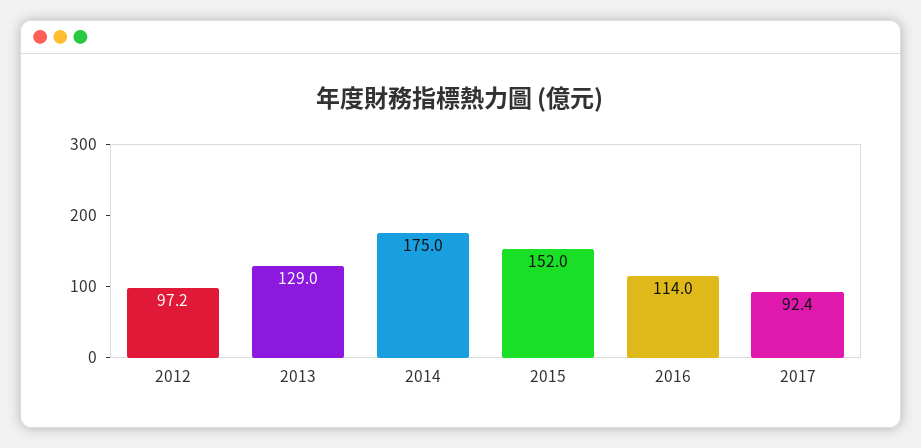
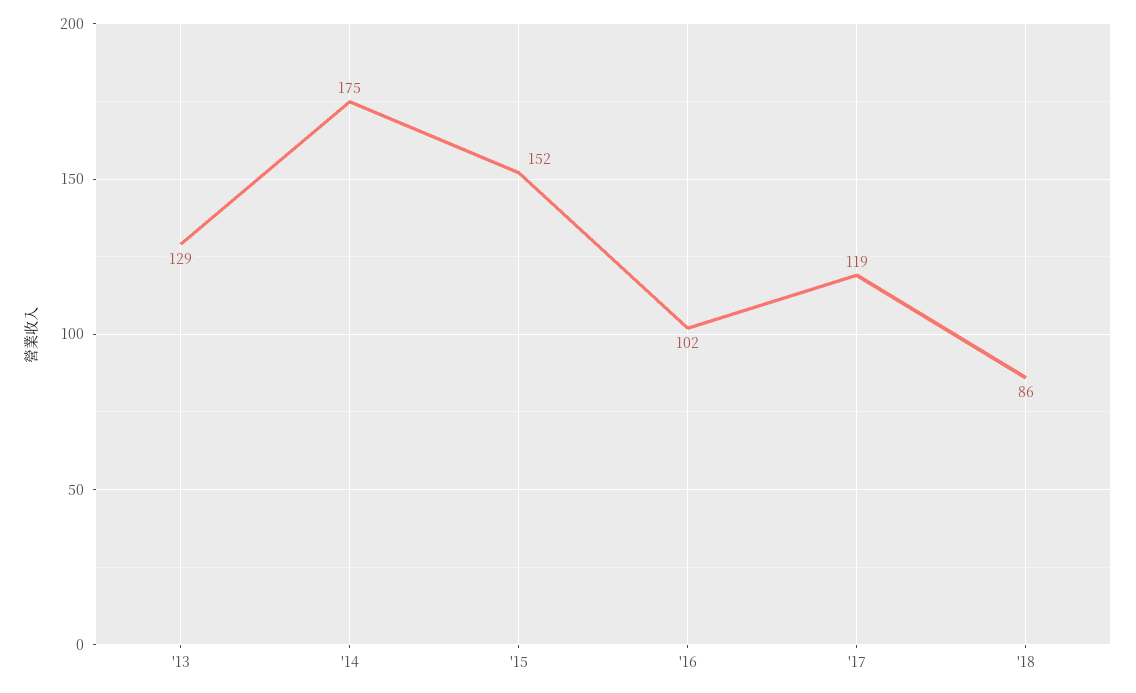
2012: 97.2 -> none
2016: 114 -> 102
2017: 92.4 -> 119
'18: none -> 86

